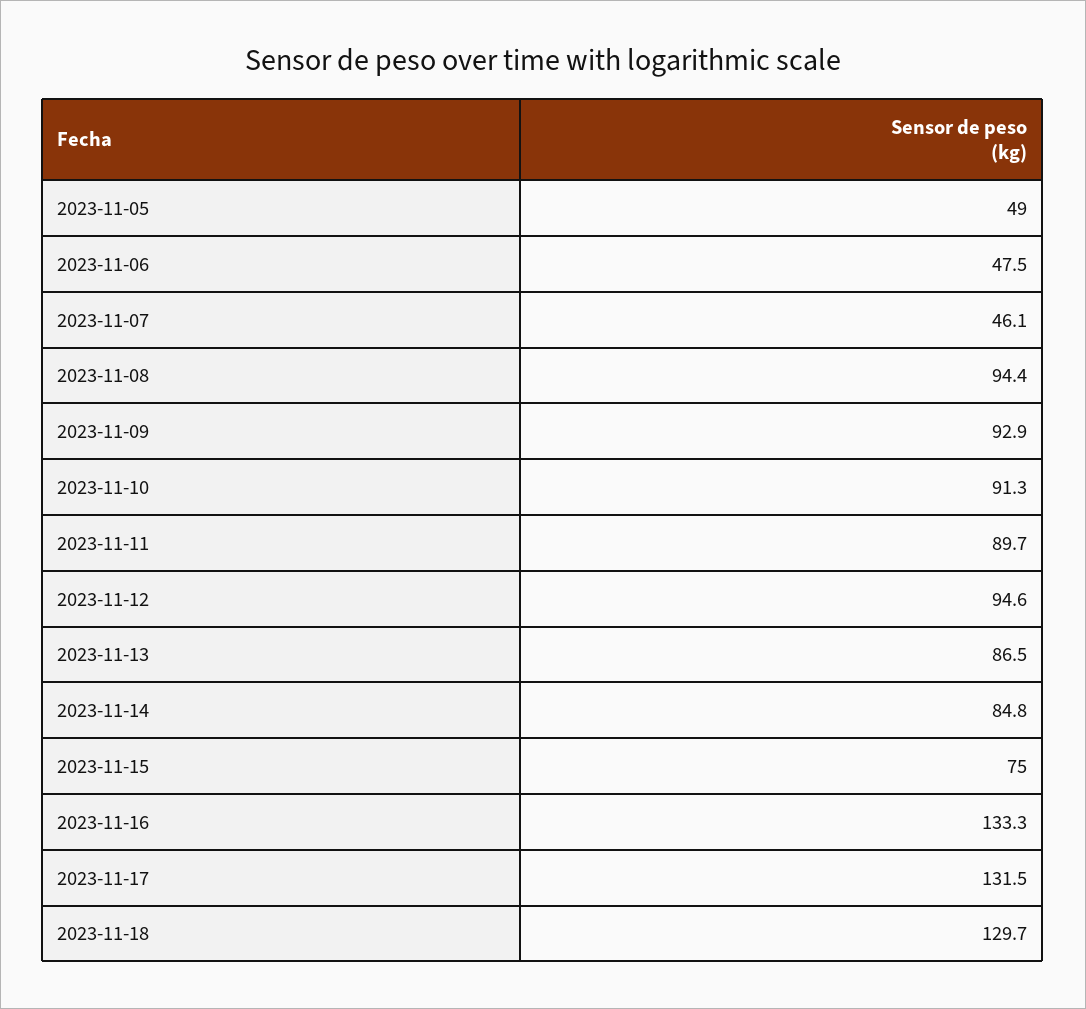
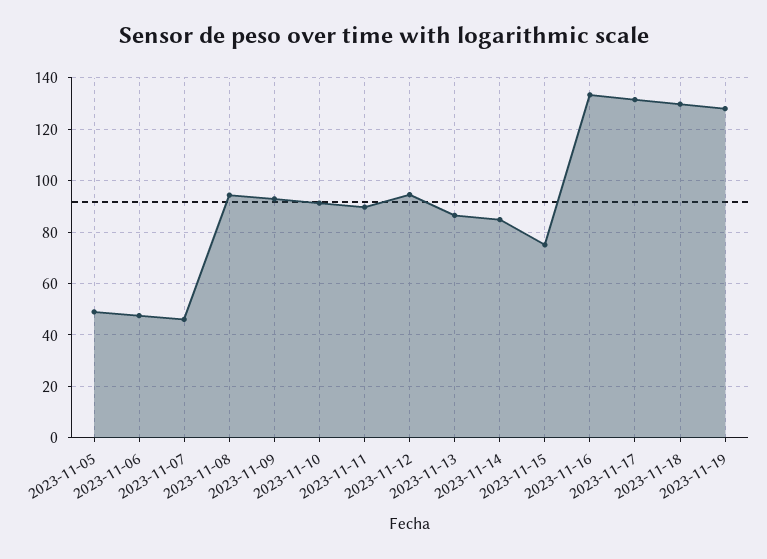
2023-11-19: none -> 127.5

